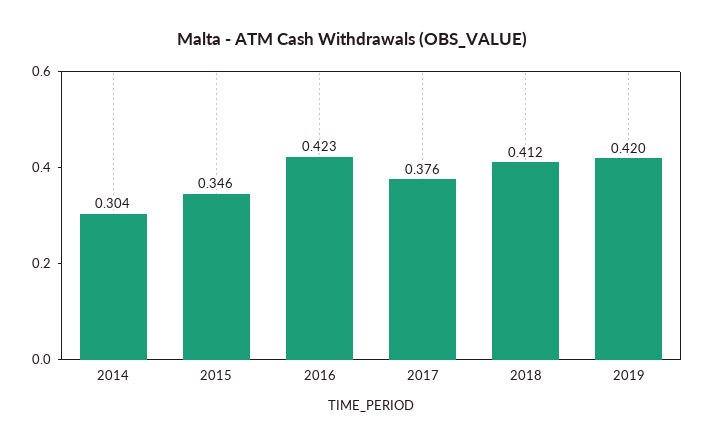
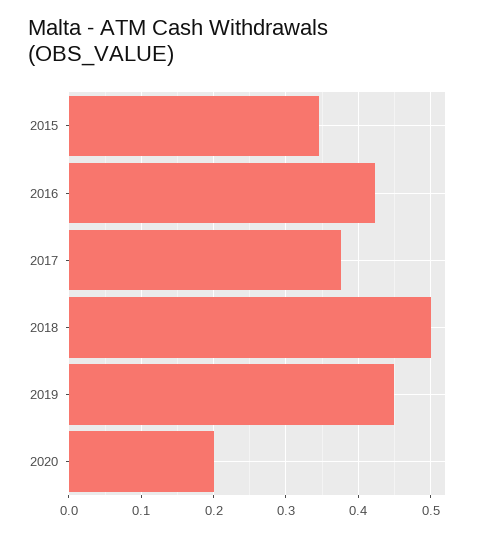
2014: 0.304 -> none
2018: 0.412 -> 0.5
2019: 0.42 -> 0.45
2020: none -> 0.2

